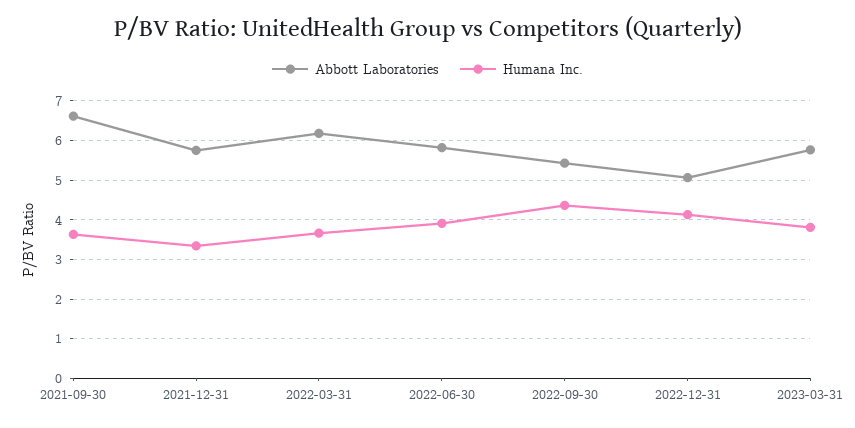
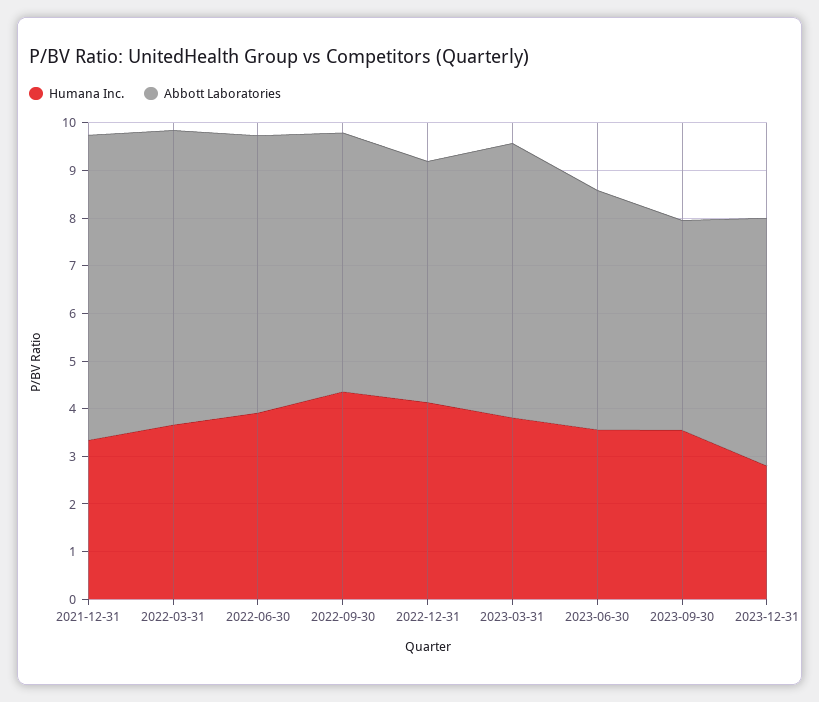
Abbott Laboratories, 2021-09-30: 6.6 -> none
Humana Inc., 2021-09-30: 3.6 -> none
Abbott Laboratories, 2021-12-31: 5.8 -> 6.4
Humana Inc., 2023-06-30: none -> 3.6
Abbott Laboratories, 2023-06-30: none -> 5
Humana Inc., 2023-09-30: none -> 3.6
Abbott Laboratories, 2023-09-30: none -> 4.4
Humana Inc., 2023-12-31: none -> 2.8
Abbott Laboratories, 2023-12-31: none -> 5.2

